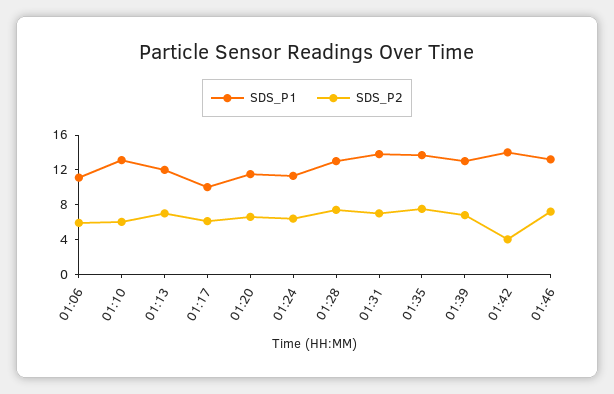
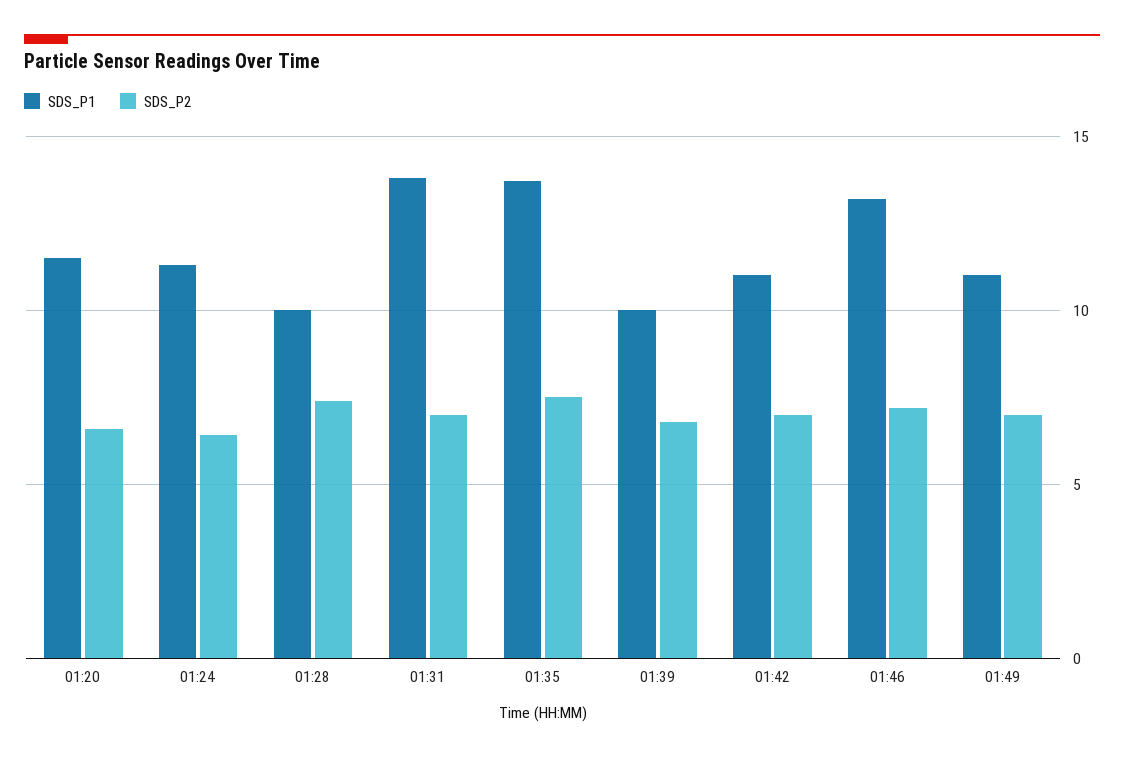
SDS_P1, 01:06: 11 -> none
SDS_P2, 01:06: 6 -> none
SDS_P1, 01:10: 13 -> none
SDS_P2, 01:10: 6 -> none
SDS_P1, 01:13: 12 -> none
SDS_P2, 01:13: 7 -> none
SDS_P1, 01:17: 10 -> none
SDS_P2, 01:17: 6 -> none
SDS_P1, 01:28: 13 -> 10
SDS_P1, 01:39: 13 -> 10
SDS_P1, 01:42: 14 -> 11
SDS_P2, 01:42: 4 -> 7
SDS_P1, 01:49: none -> 11
SDS_P2, 01:49: none -> 7

